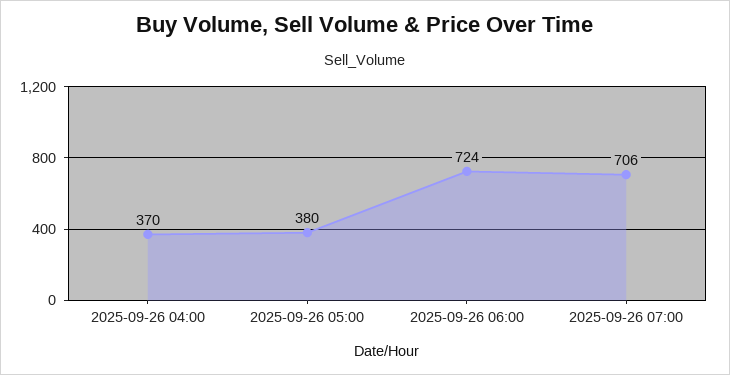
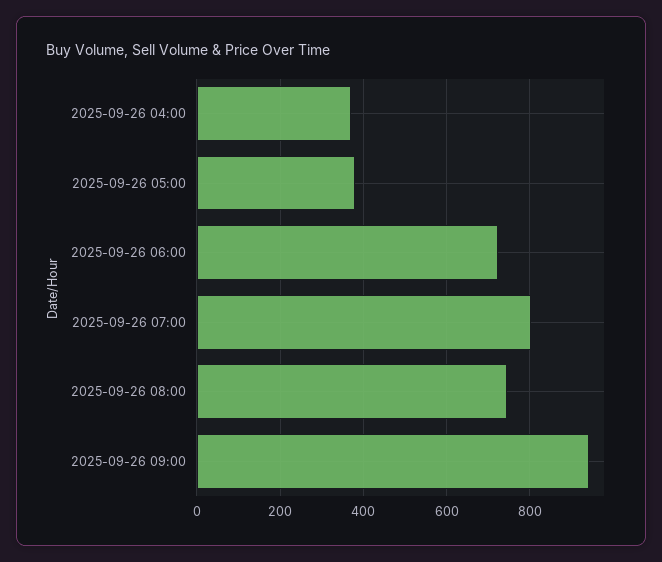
2025-09-26 07:00: 706 -> 800
2025-09-26 08:00: none -> 740
2025-09-26 09:00: none -> 940

